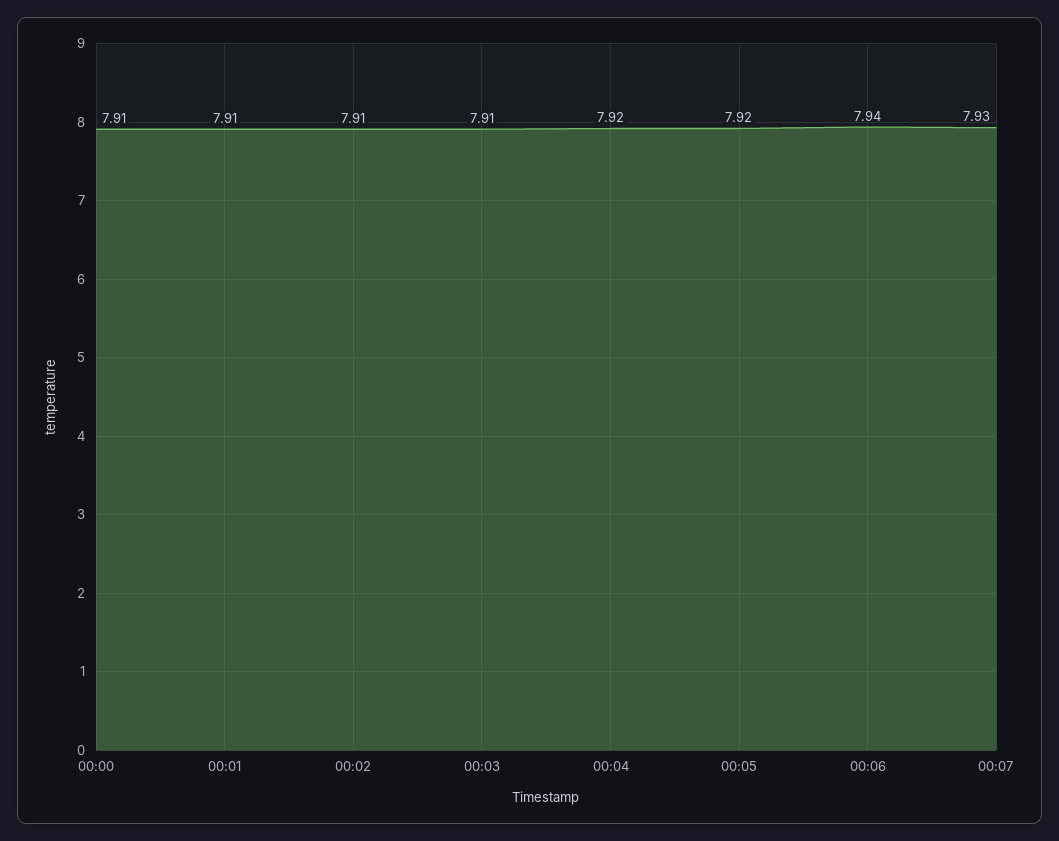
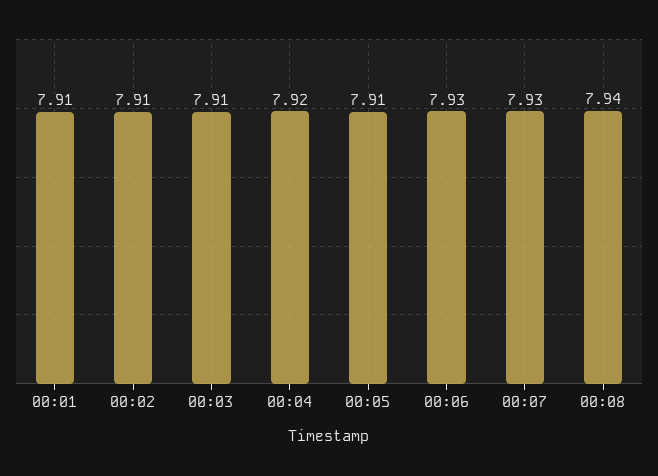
00:00: 7.91 -> none
00:05: 7.92 -> 7.91
00:06: 7.94 -> 7.93
00:08: none -> 7.94

